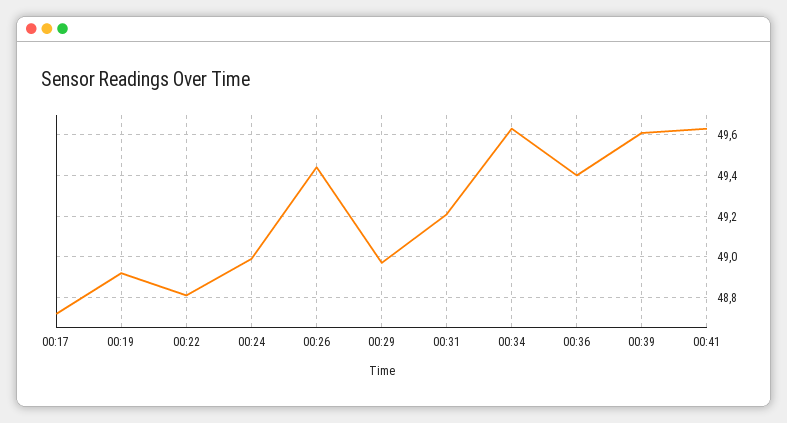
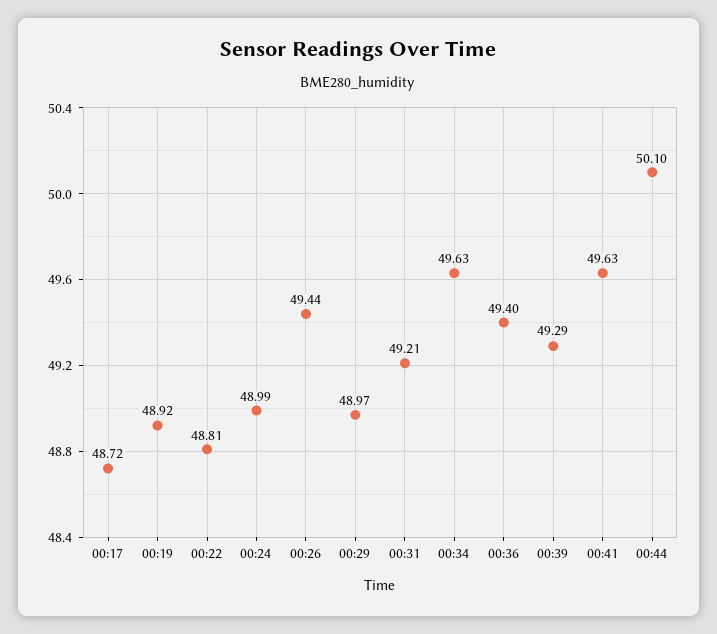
00:39: 49.6 -> 49.29
00:44: none -> 50.1

